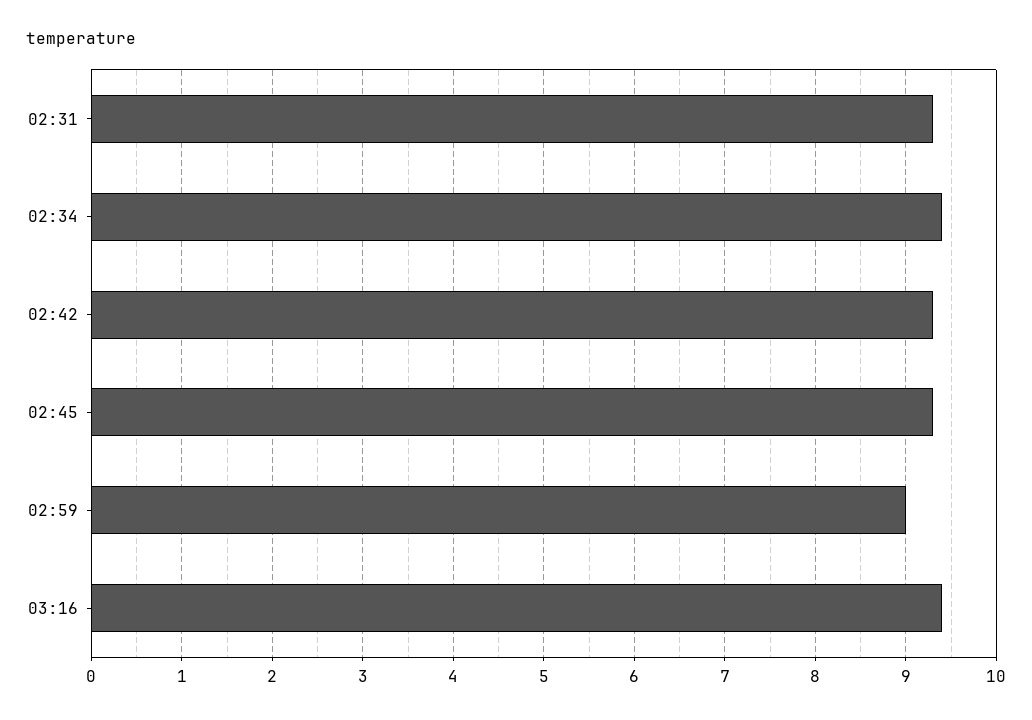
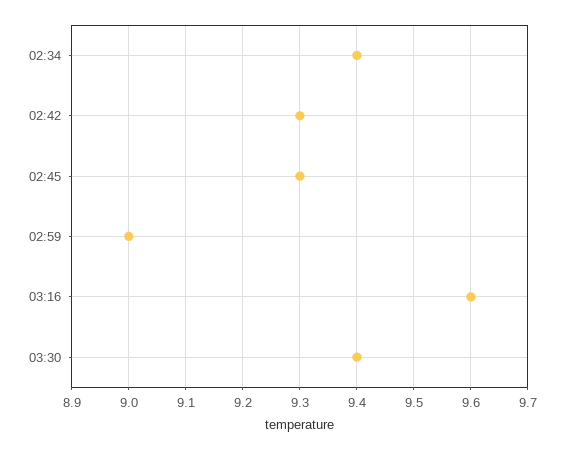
02:31: 9.3 -> none
03:16: 9.4 -> 9.6
03:30: none -> 9.4

